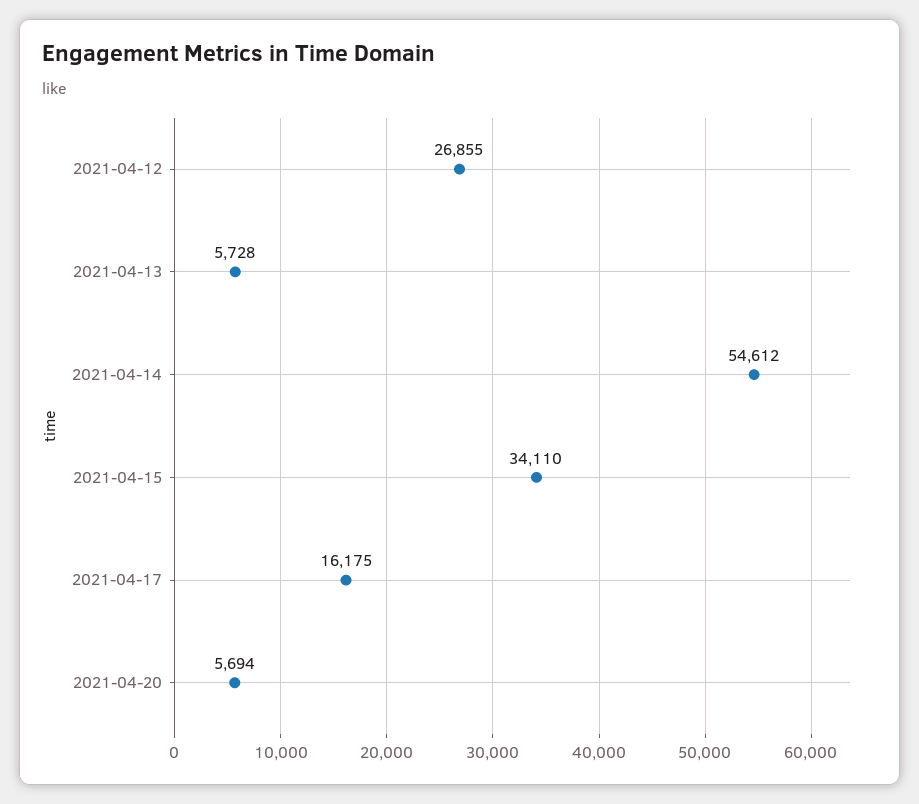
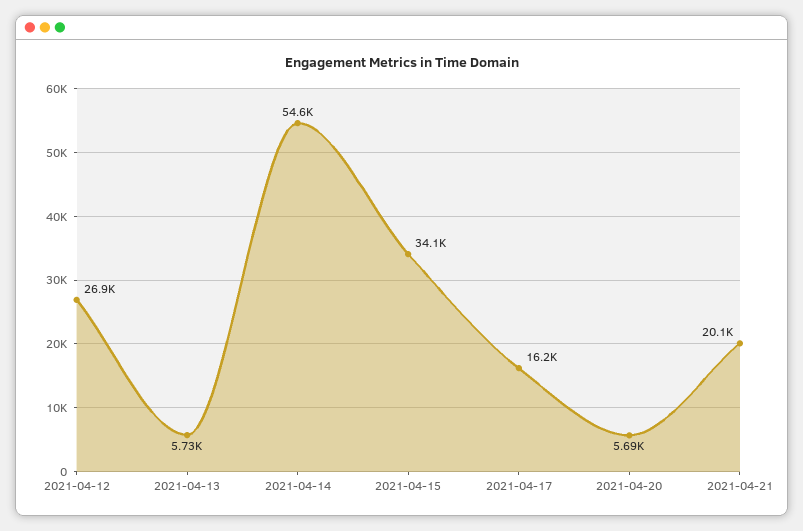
2021-04-21: none -> 20100

